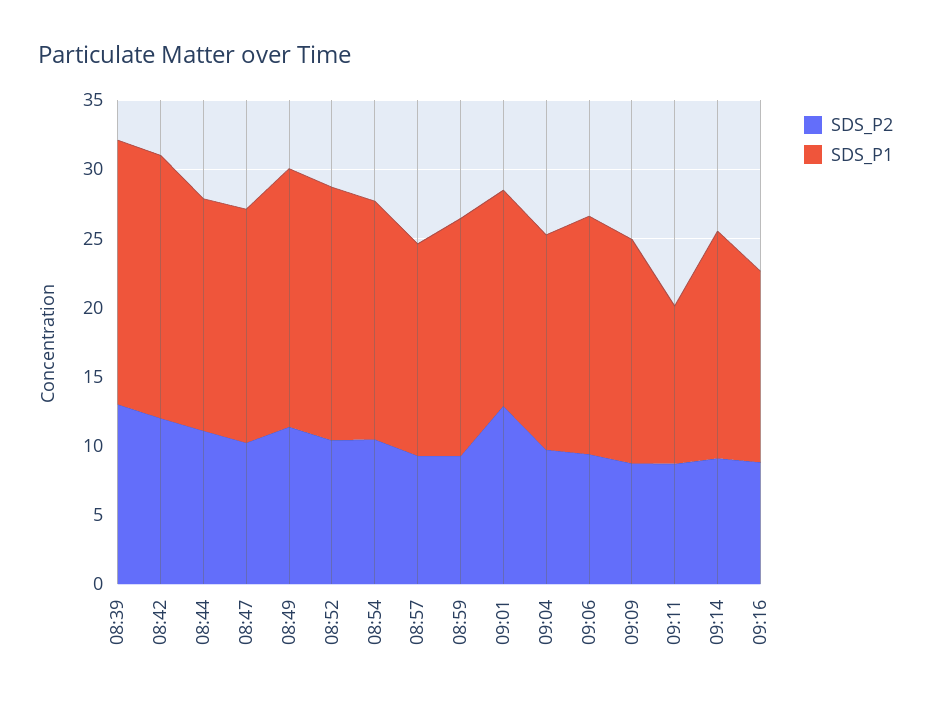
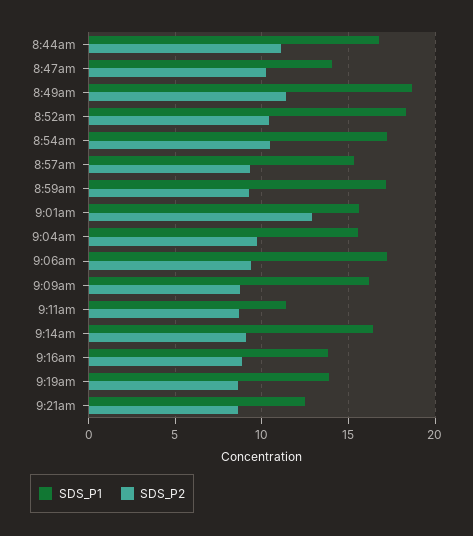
SDS_P2, 08:39: 13 -> none
SDS_P1, 08:39: 19 -> none
SDS_P2, 08:42: 12 -> none
SDS_P1, 08:42: 19 -> none
SDS_P1, 08:47: 17 -> 14
SDS_P1, 9:19am: none -> 14
SDS_P2, 9:19am: none -> 8.5
SDS_P1, 9:21am: none -> 12.5
SDS_P2, 9:21am: none -> 8.5

